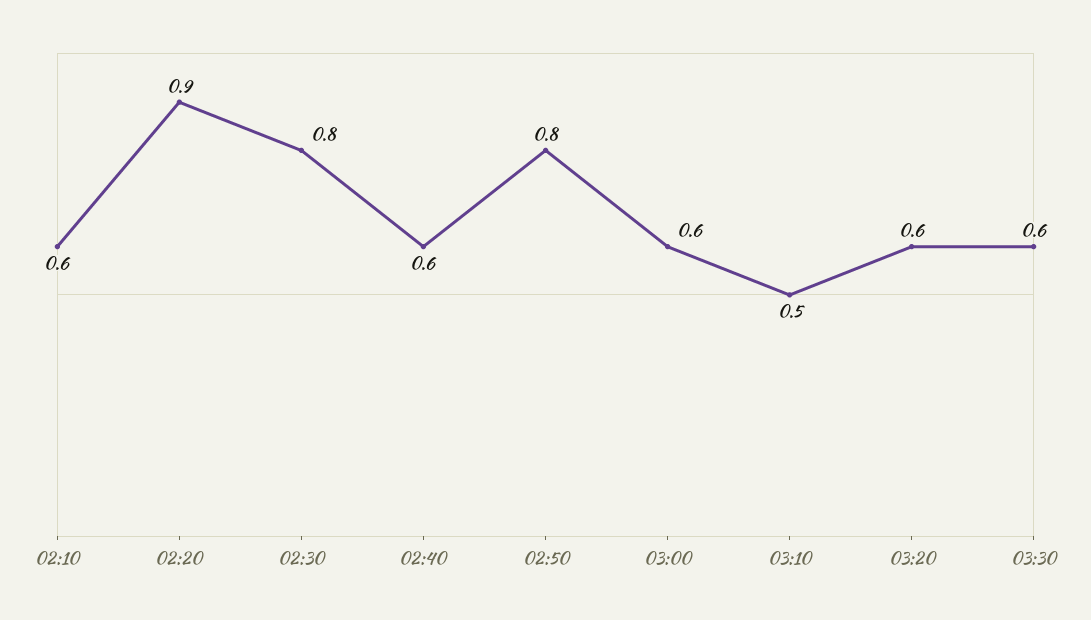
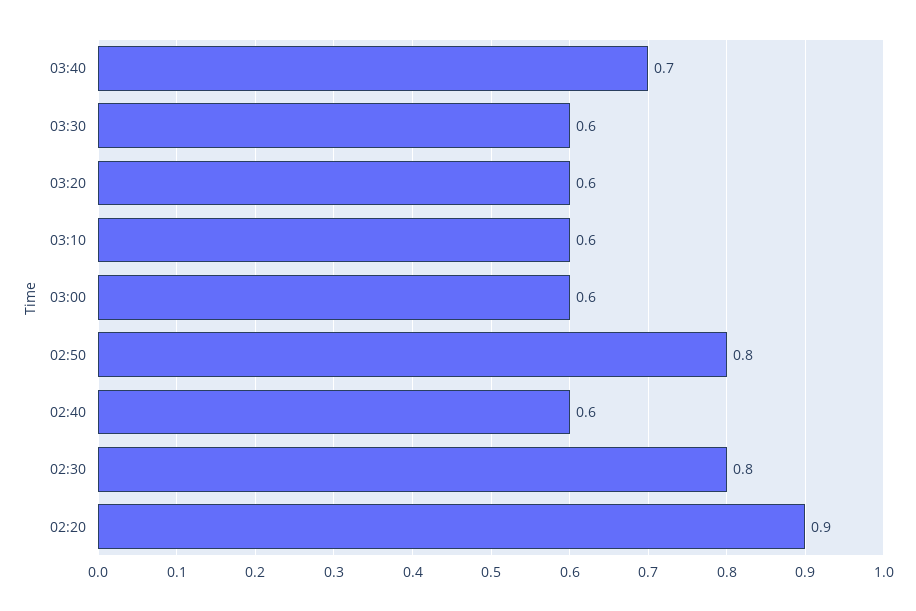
02:10: 0.6 -> none
03:10: 0.5 -> 0.6
03:40: none -> 0.7

